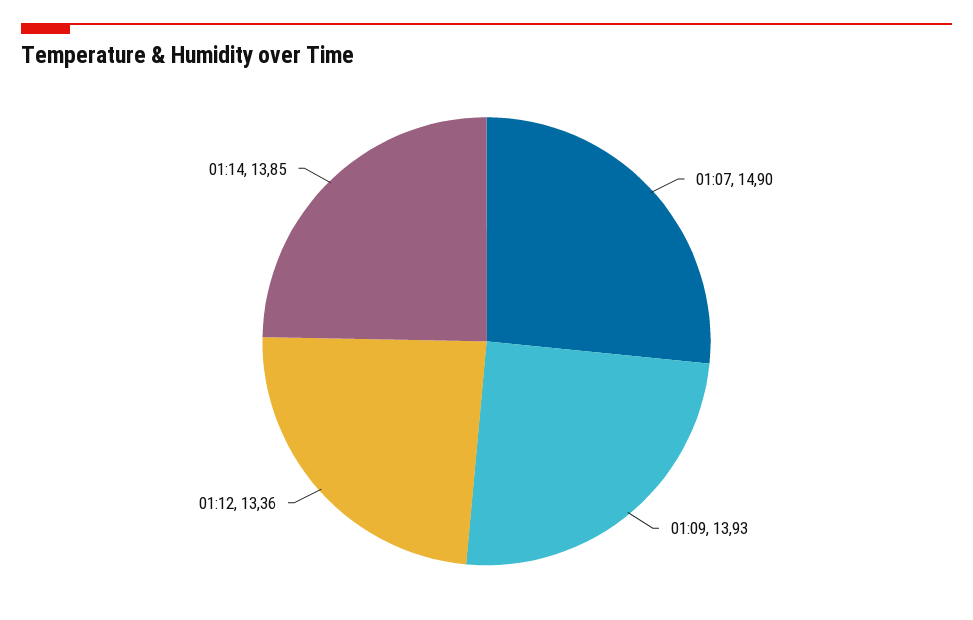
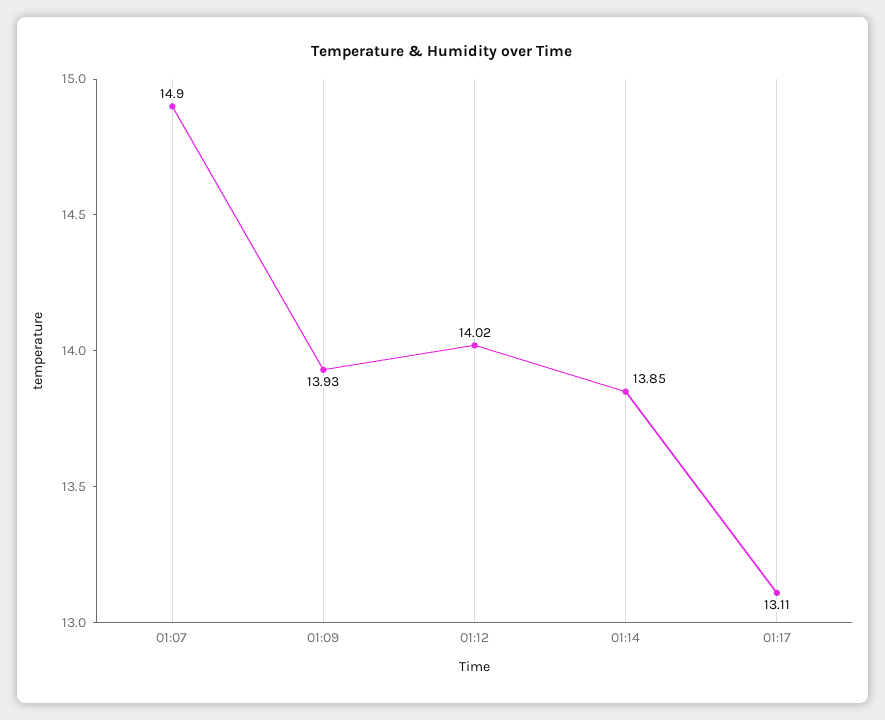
01:12: 13.36 -> 14.02
01:17: none -> 13.11

